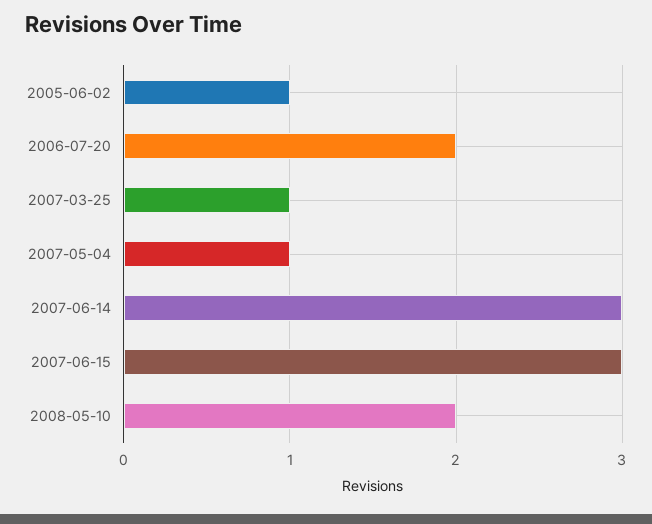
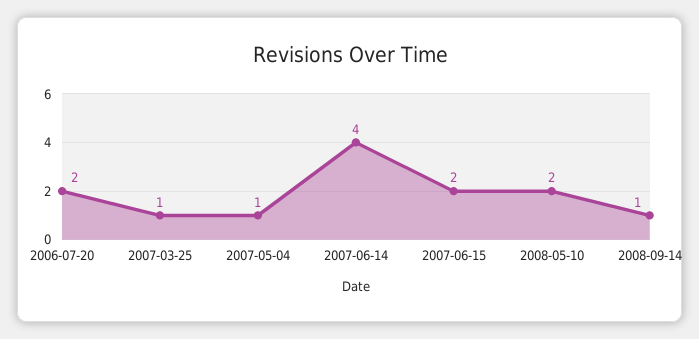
2005-06-02: 1 -> none
2007-06-14: 3 -> 4
2007-06-15: 3 -> 2
2008-09-14: none -> 1

